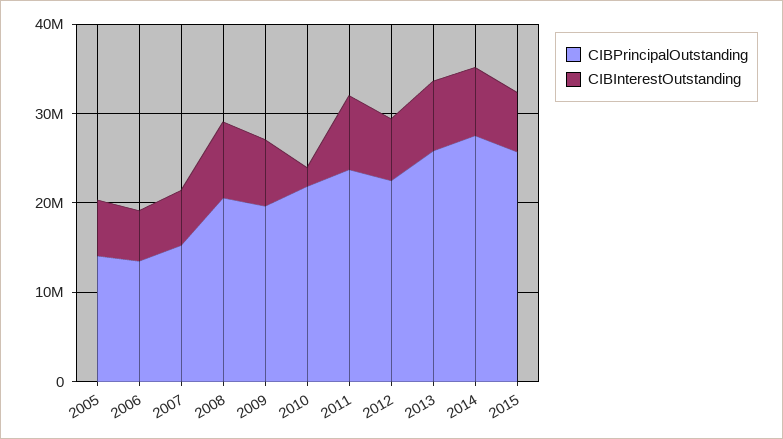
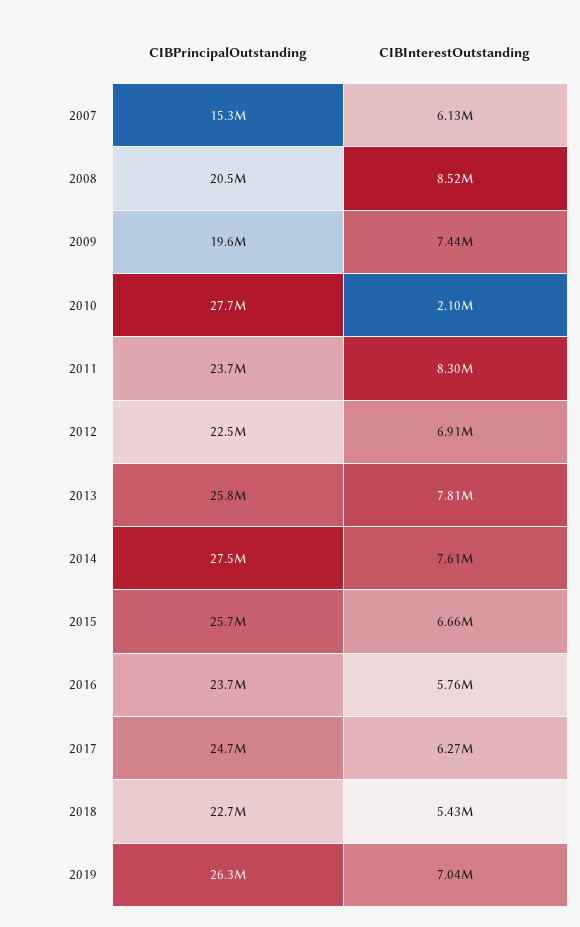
CIBPrincipalOutstanding, 2005: 14000000 -> none
CIBInterestOutstanding, 2005: 6000000 -> none
CIBPrincipalOutstanding, 2006: 14000000 -> none
CIBInterestOutstanding, 2006: 6000000 -> none
CIBPrincipalOutstanding, 2010: 22000000 -> 27700000
CIBPrincipalOutstanding, 2016: none -> 23700000
CIBInterestOutstanding, 2016: none -> 5760000
CIBPrincipalOutstanding, 2017: none -> 24700000
CIBInterestOutstanding, 2017: none -> 6270000
CIBPrincipalOutstanding, 2018: none -> 22700000
CIBInterestOutstanding, 2018: none -> 5430000
CIBPrincipalOutstanding, 2019: none -> 26300000
CIBInterestOutstanding, 2019: none -> 7040000

